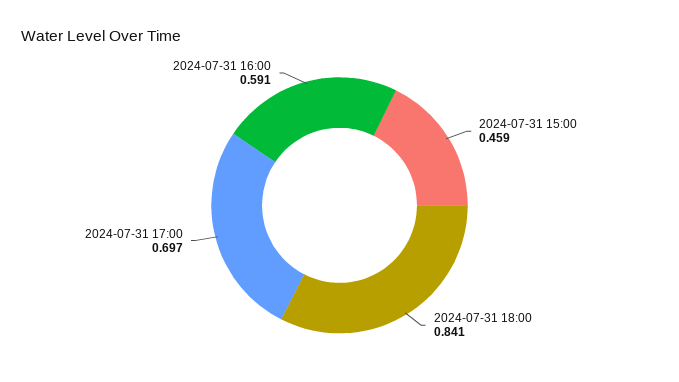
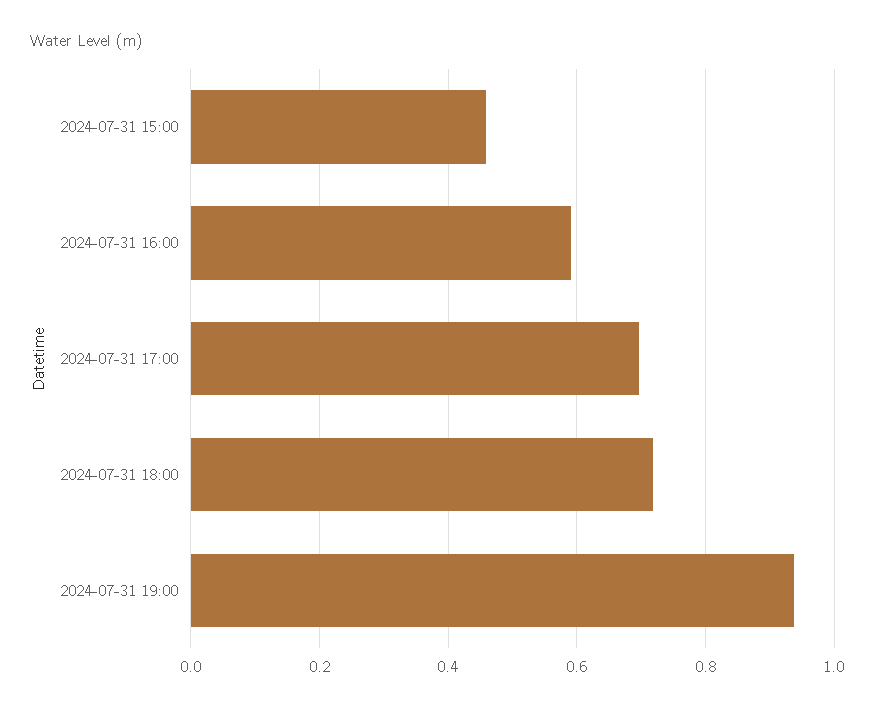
2024-07-31 18:00: 0.841 -> 0.72
2024-07-31 19:00: none -> 0.94

